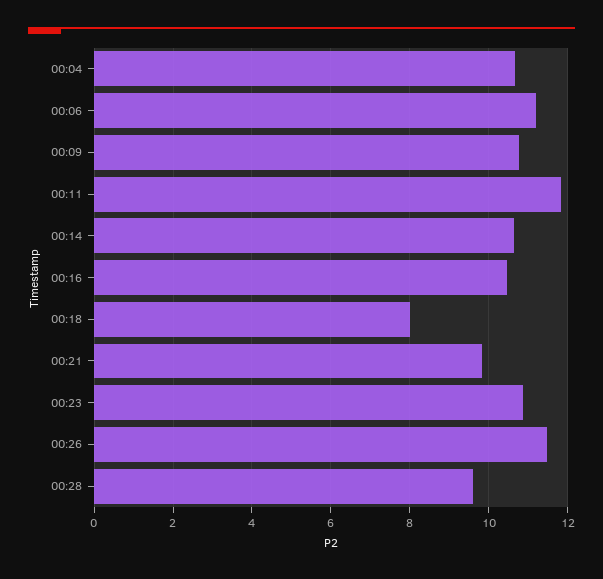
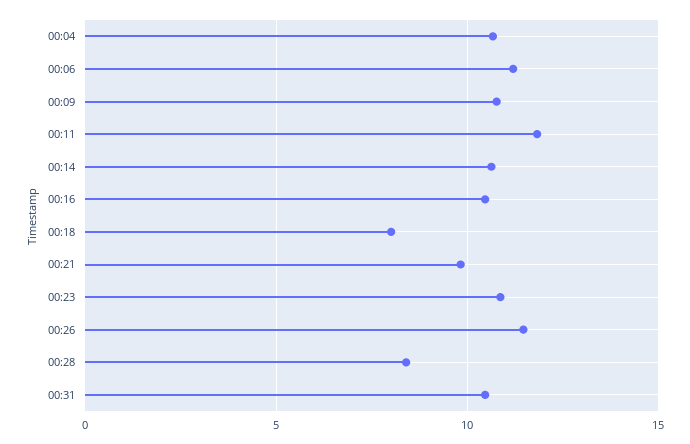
00:28: 9.6 -> 8.5
00:31: none -> 10.5

